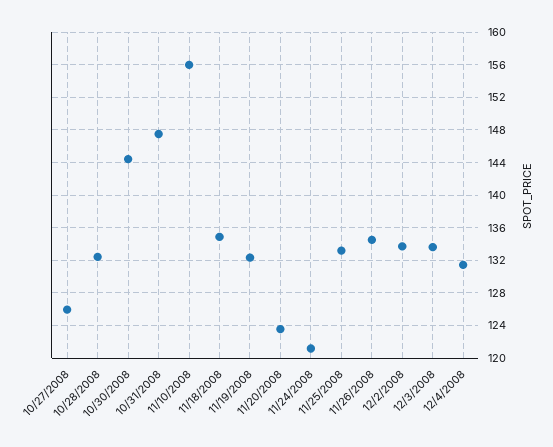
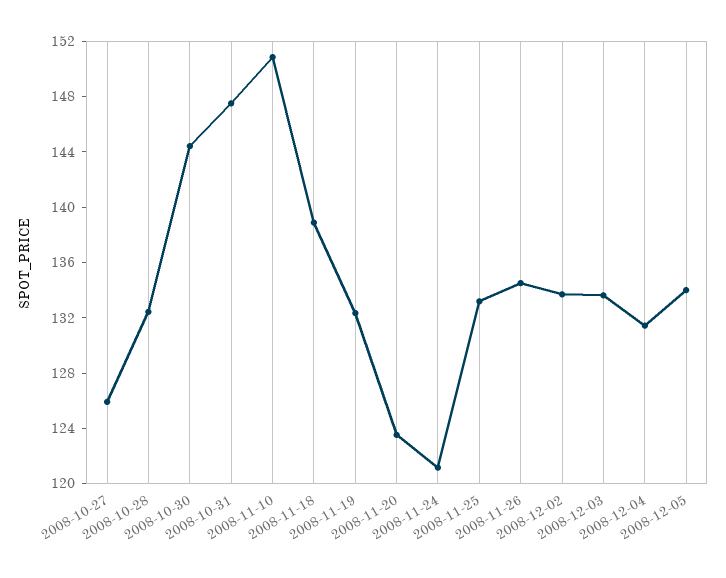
11/10/2008: 156 -> 151
11/18/2008: 135 -> 139
2008-12-05: none -> 134

